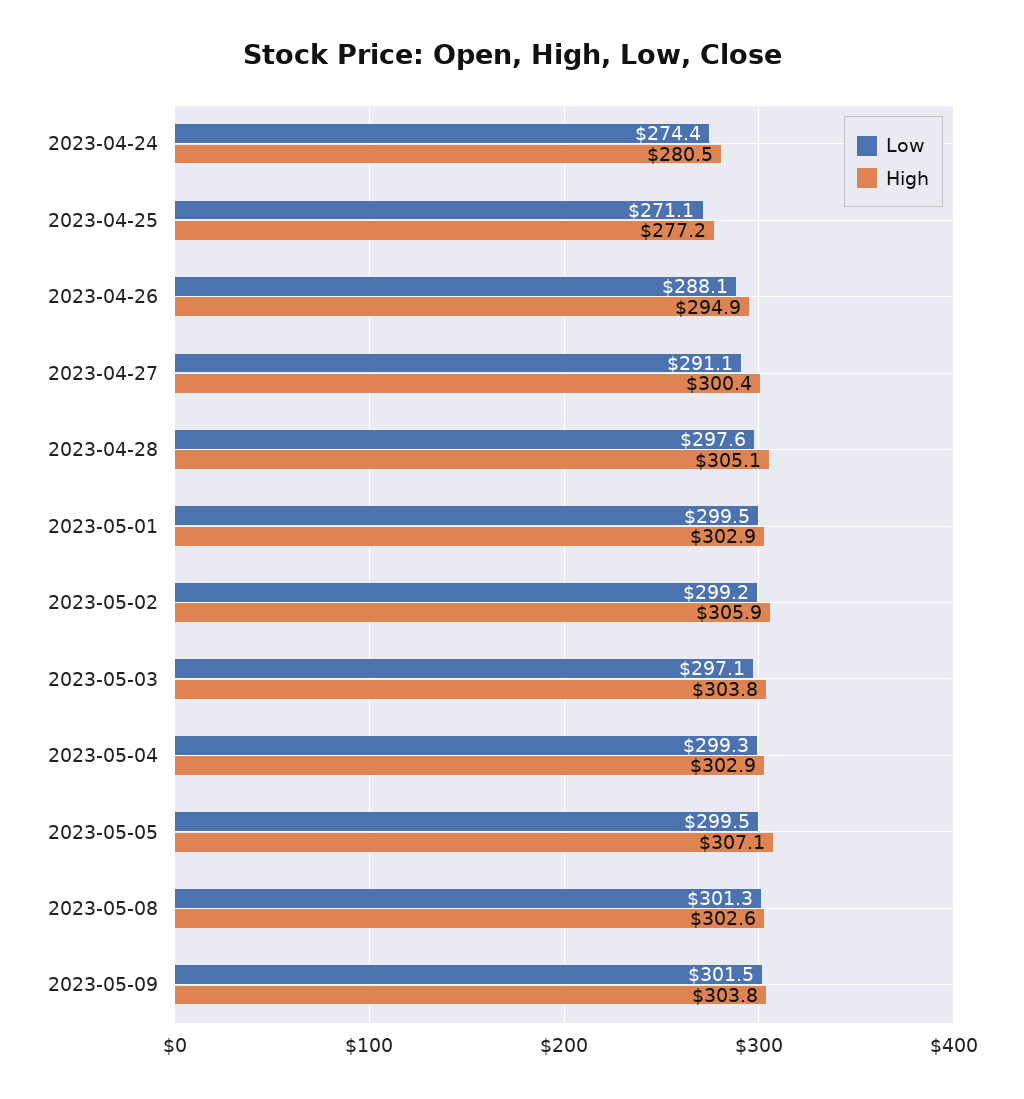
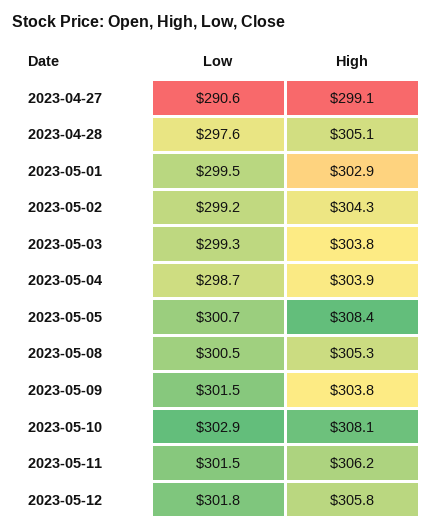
Low, 2023-04-24: 274.4 -> none
High, 2023-04-24: 280.5 -> none
Low, 2023-04-25: 271.1 -> none
High, 2023-04-25: 277.2 -> none
Low, 2023-04-26: 288.1 -> none
High, 2023-04-26: 294.9 -> none
Low, 2023-04-27: 291.1 -> 290.6
High, 2023-04-27: 300.4 -> 299.1
High, 2023-05-02: 305.9 -> 304.3
Low, 2023-05-03: 297.1 -> 299.3
Low, 2023-05-04: 299.3 -> 298.7
High, 2023-05-04: 302.9 -> 303.9
Low, 2023-05-05: 299.5 -> 300.7
High, 2023-05-05: 307.1 -> 308.4
Low, 2023-05-08: 301.3 -> 300.5
High, 2023-05-08: 302.6 -> 305.3
Low, 2023-05-10: none -> 302.9
High, 2023-05-10: none -> 308.1
Low, 2023-05-11: none -> 301.5
High, 2023-05-11: none -> 306.2
Low, 2023-05-12: none -> 301.8
High, 2023-05-12: none -> 305.8

